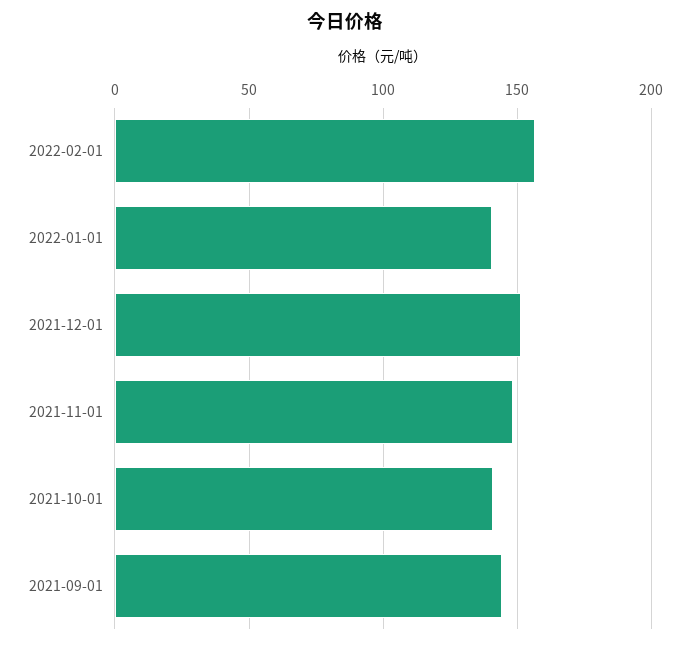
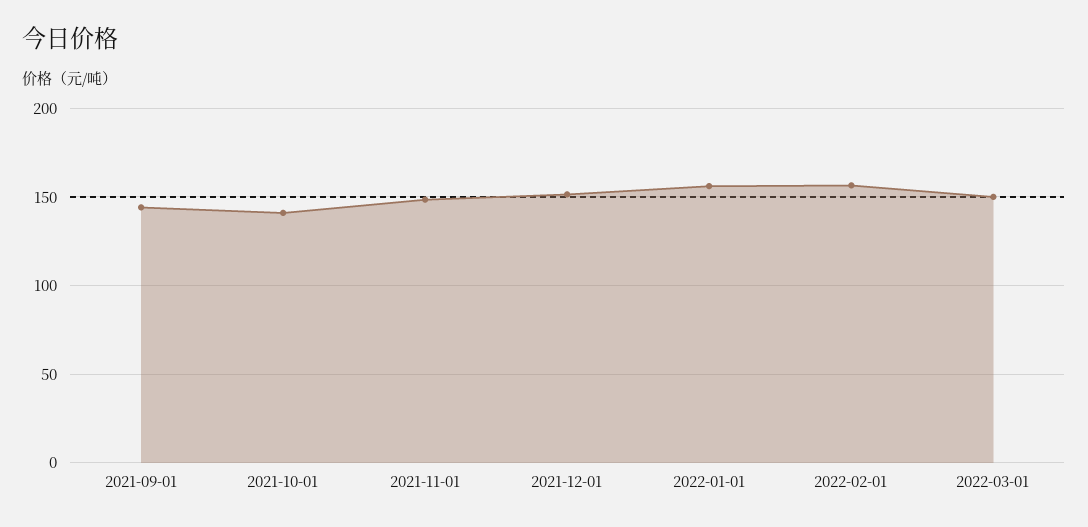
2022-01-01: 140 -> 155
2022-03-01: none -> 150

